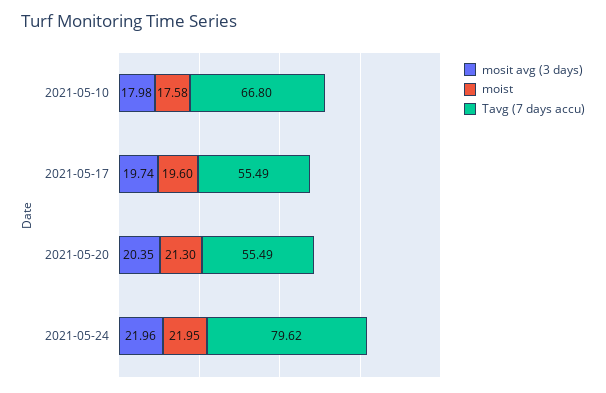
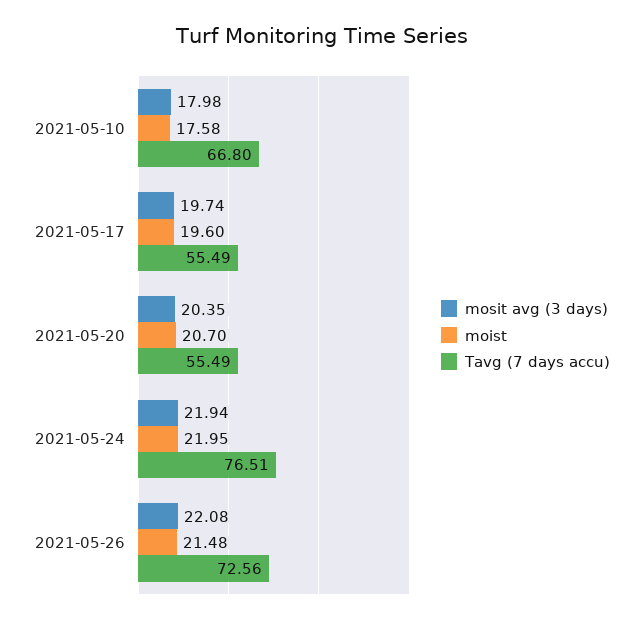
moist, 2021-05-20: 21.3 -> 20.7
mosit avg (3 days), 2021-05-24: 21.96 -> 21.94
Tavg (7 days accu), 2021-05-24: 79.62 -> 76.51
mosit avg (3 days), 2021-05-26: none -> 22.08
moist, 2021-05-26: none -> 21.48
Tavg (7 days accu), 2021-05-26: none -> 72.56

